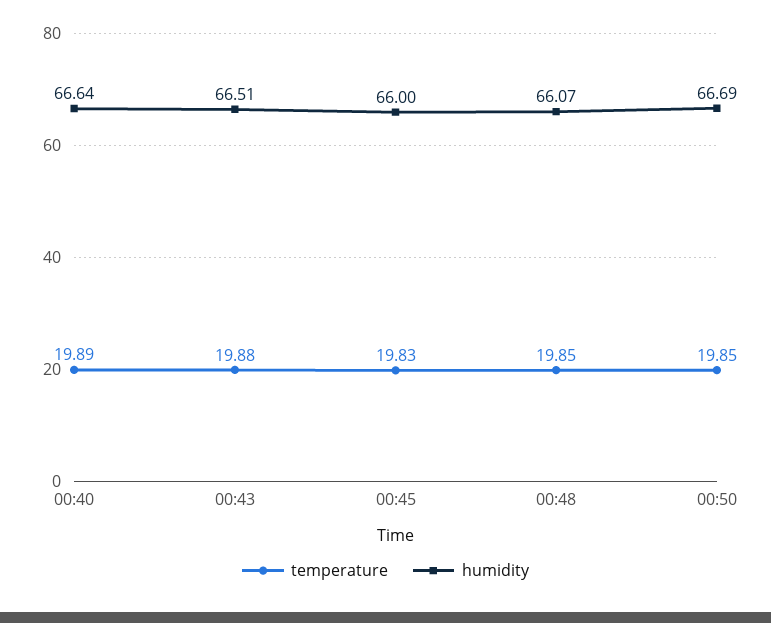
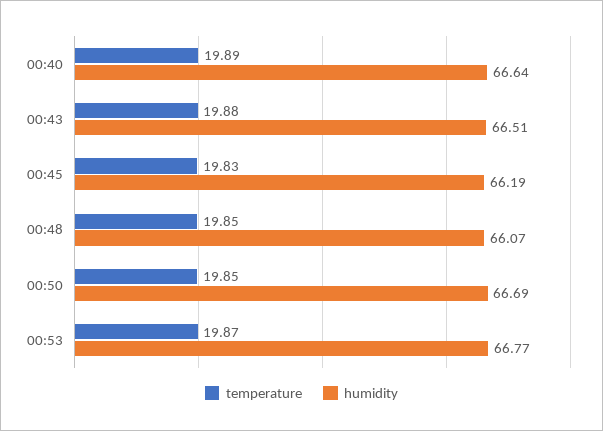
humidity, 00:45: 66 -> 66.19
temperature, 00:53: none -> 19.87
humidity, 00:53: none -> 66.77

